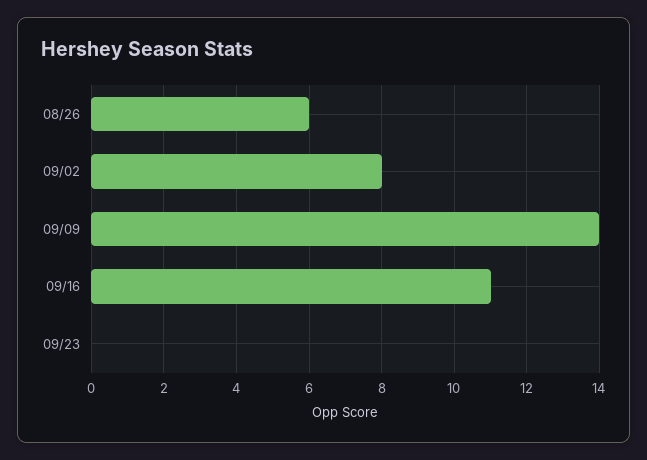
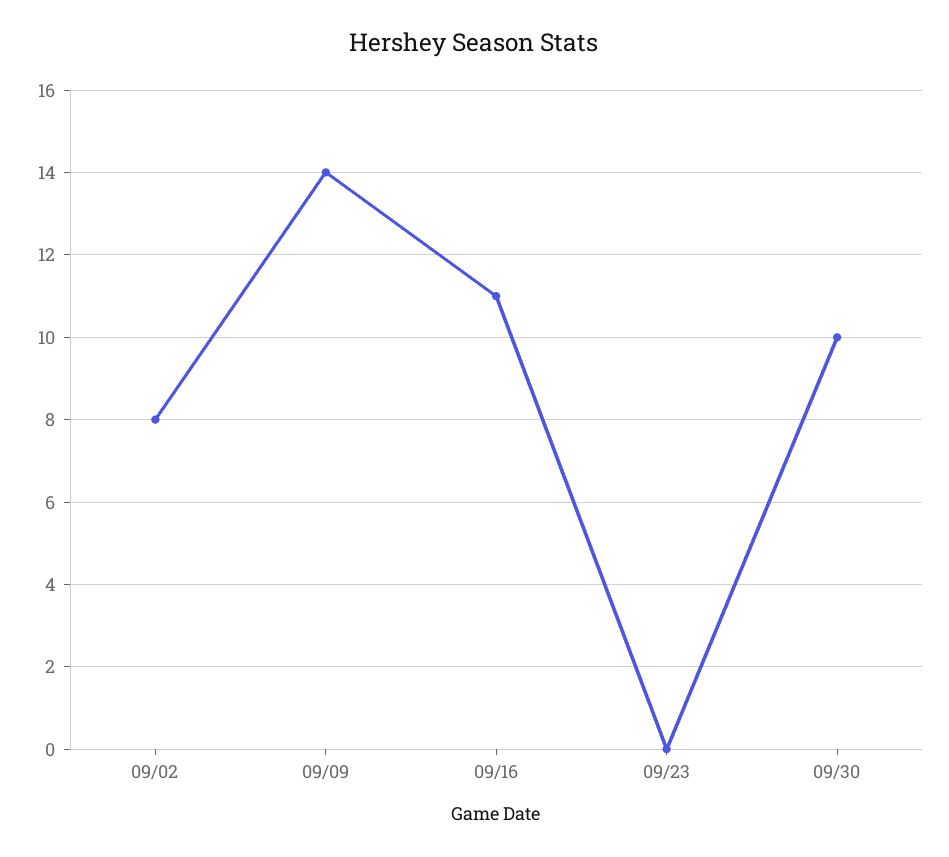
08/26: 6 -> none
09/30: none -> 10

